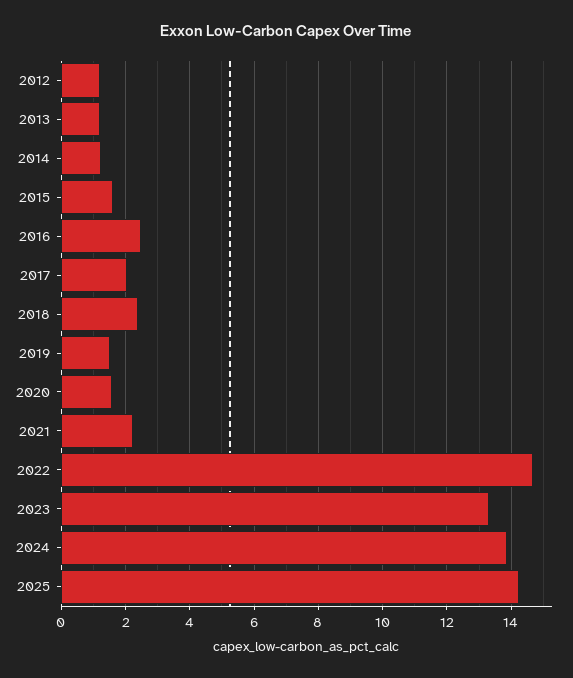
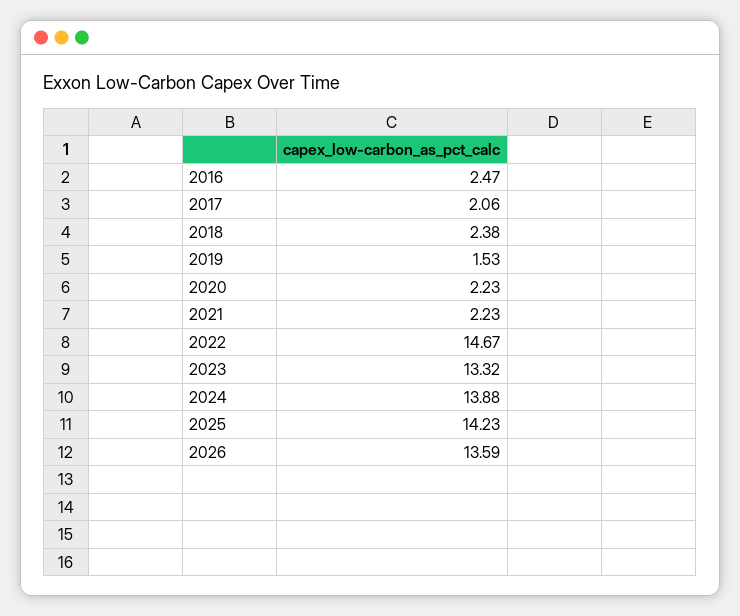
2012: 1.2 -> none
2013: 1.2 -> none
2014: 1.2 -> none
2015: 1.6 -> none
2020: 1.6 -> 2.23
2026: none -> 13.59

